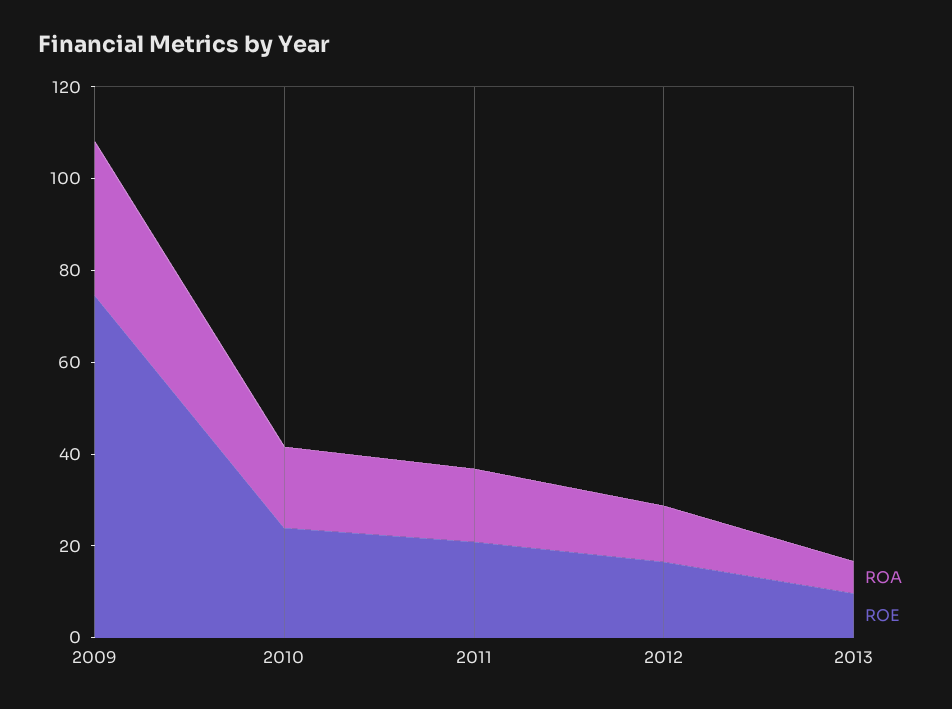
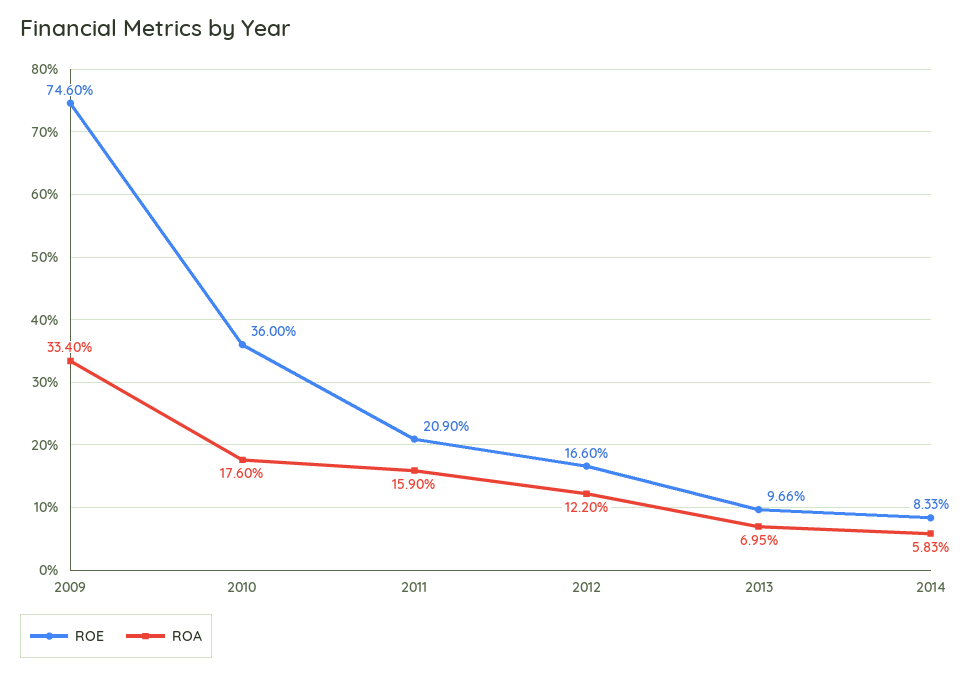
ROE, 2010: 25 -> 36
ROE, 2014: none -> 8.33
ROA, 2014: none -> 5.83

